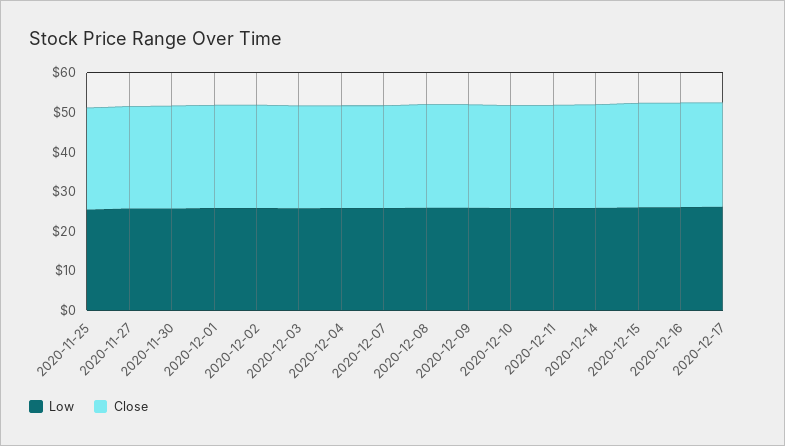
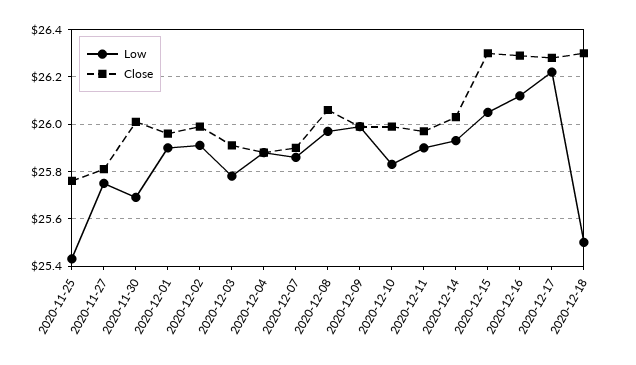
Low, 2020-12-18: none -> 25.5
Close, 2020-12-18: none -> 26.3

